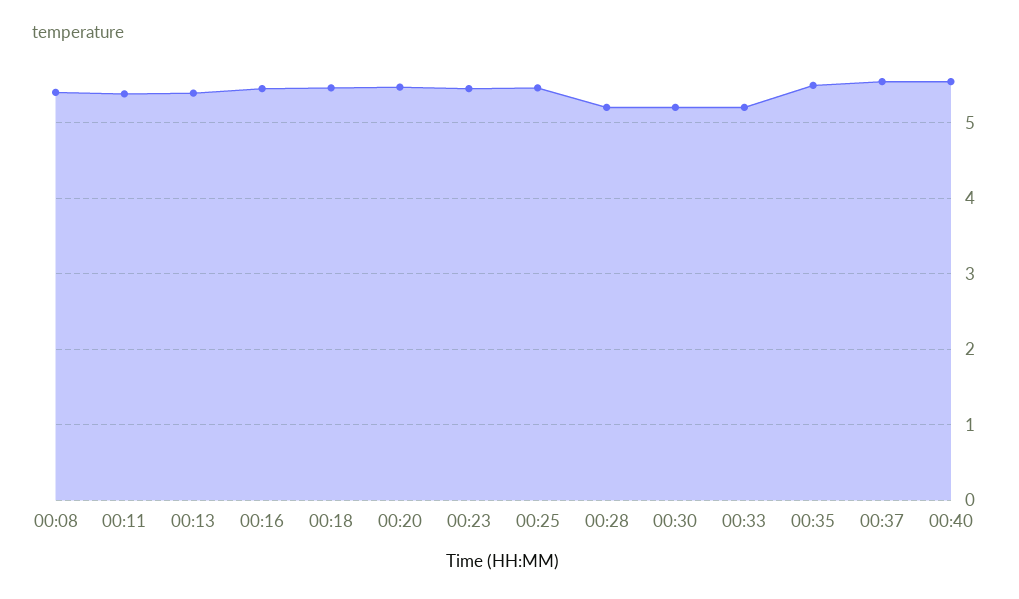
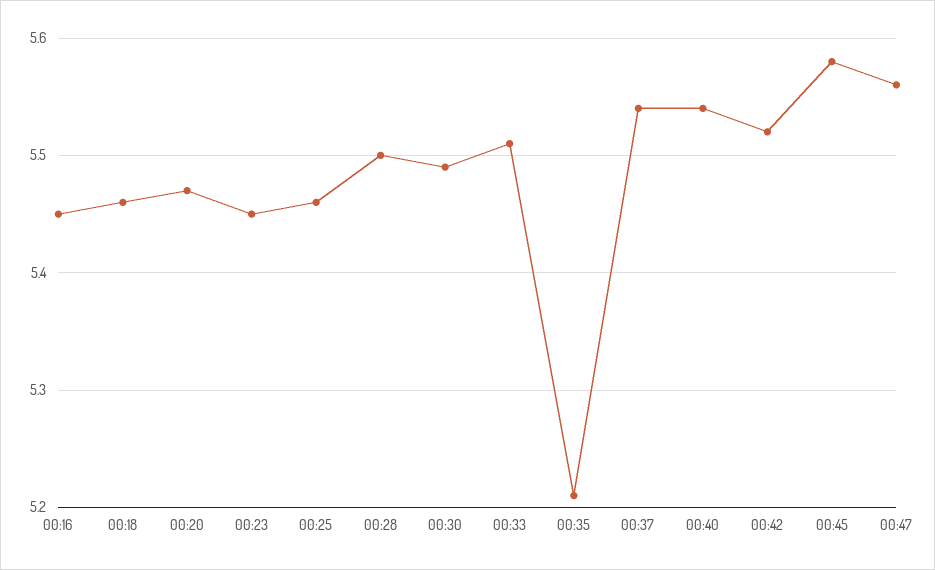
00:08: 5.4 -> none
00:11: 5.4 -> none
00:13: 5.4 -> none
00:28: 5.2 -> 5.5
00:30: 5.2 -> 5.49
00:33: 5.2 -> 5.51
00:35: 5.5 -> 5.21
00:42: none -> 5.52
00:45: none -> 5.58
00:47: none -> 5.56

